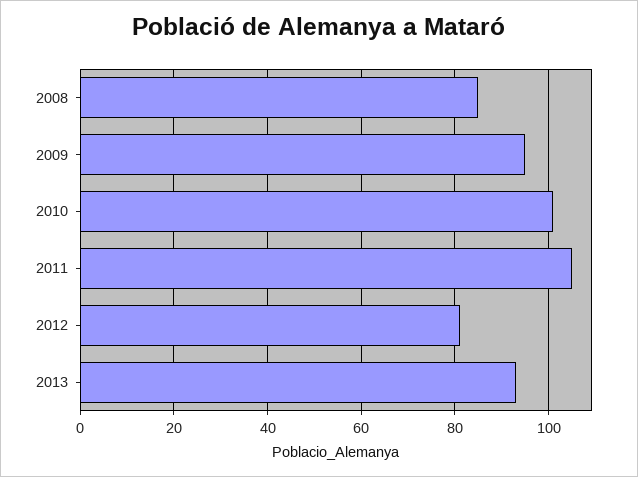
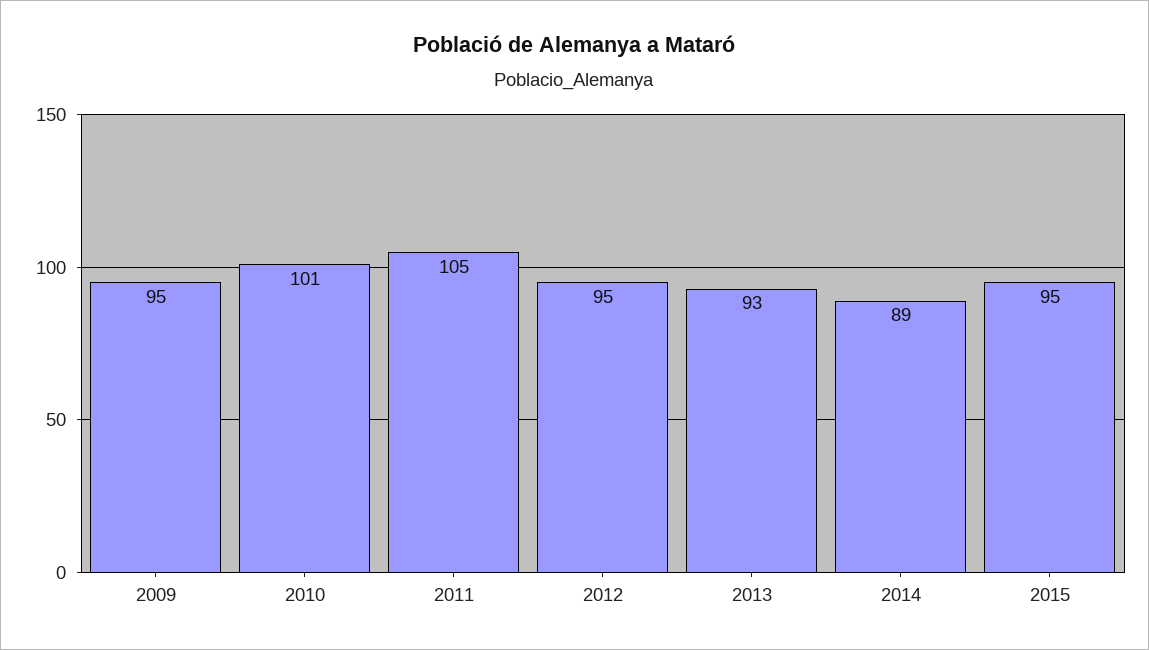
2008: 85 -> none
2012: 80 -> 95
2014: none -> 89
2015: none -> 95

